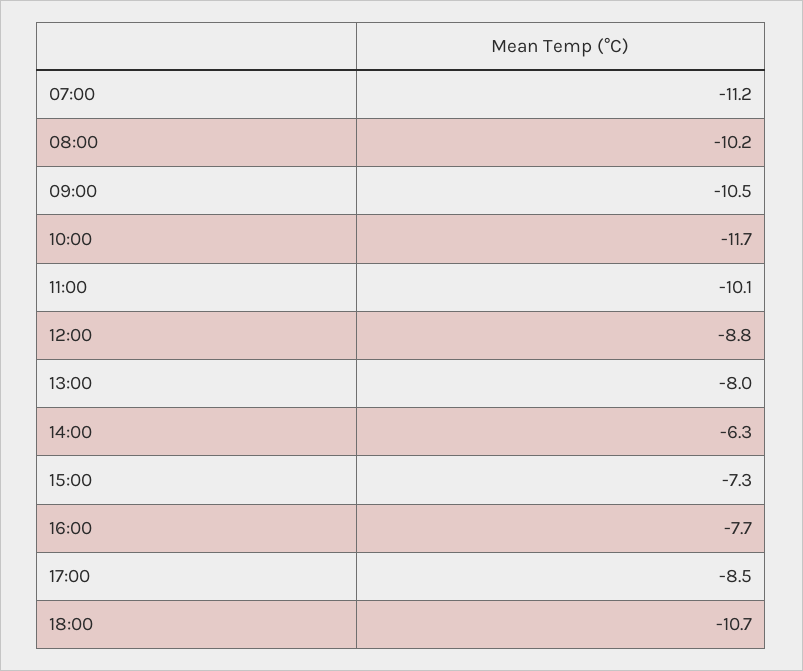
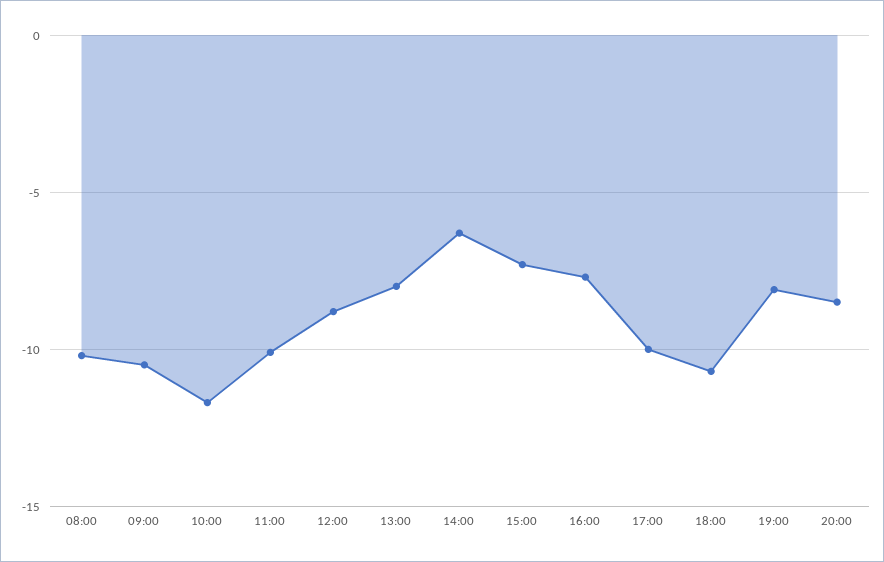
07:00: -11.2 -> none
17:00: -8.5 -> -10
19:00: none -> -8
20:00: none -> -8.5

